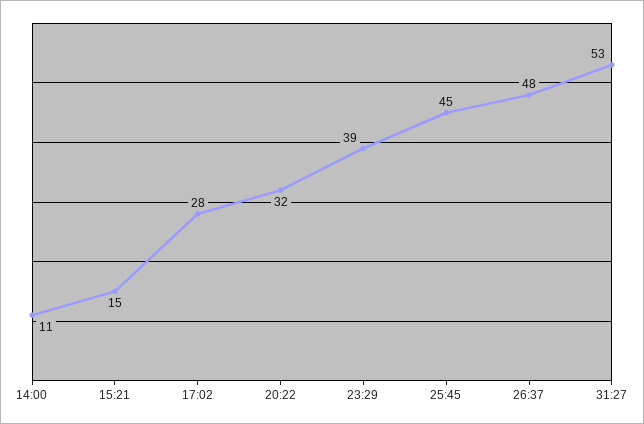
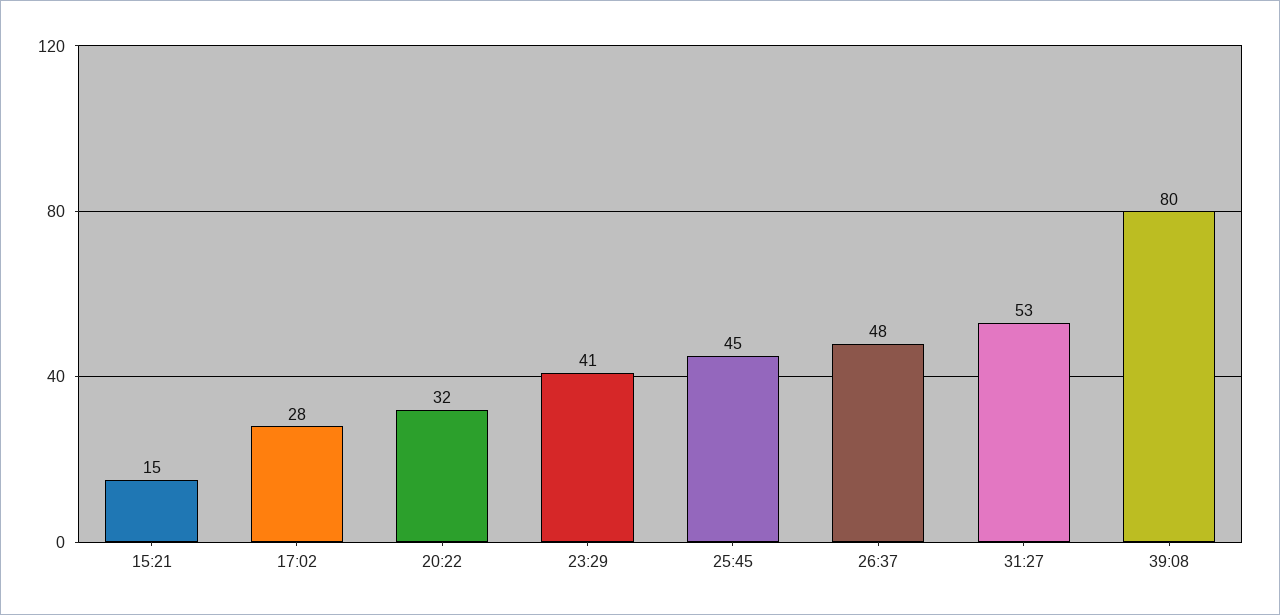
14:00: 11 -> none
23:29: 39 -> 41
39:08: none -> 80

